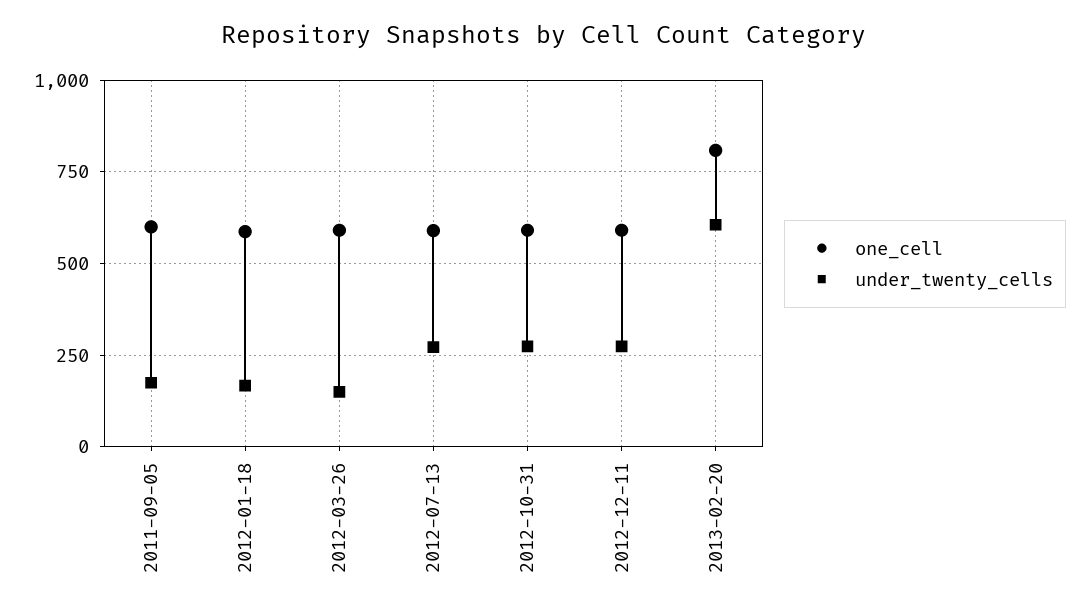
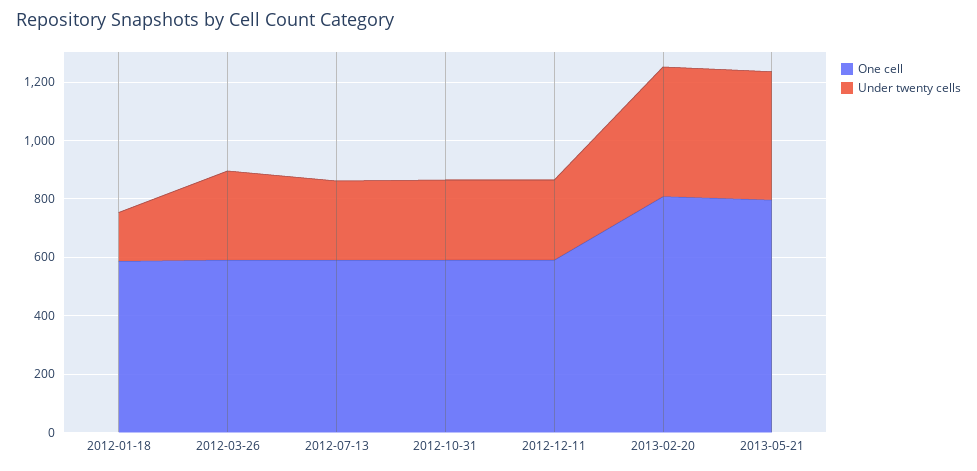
one_cell, 2011-09-05: 600 -> none
under_twenty_cells, 2011-09-05: 175 -> none
under_twenty_cells, 2012-03-26: 150 -> 300
under_twenty_cells, 2013-02-20: 600 -> 450
one_cell, 2013-05-21: none -> 800
under_twenty_cells, 2013-05-21: none -> 450

